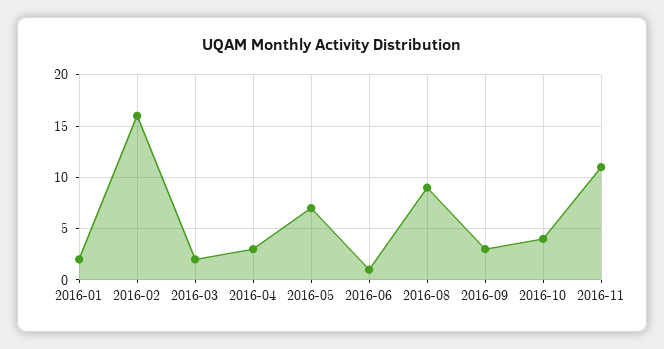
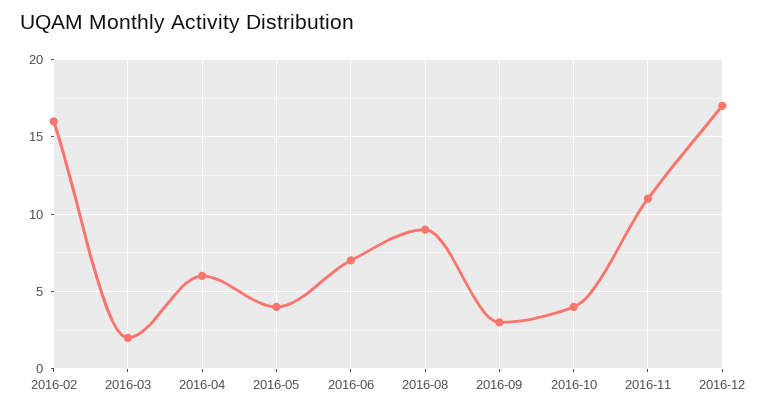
2016-01: 2 -> none
2016-04: 3 -> 6
2016-05: 7 -> 4
2016-06: 1 -> 7
2016-12: none -> 17

